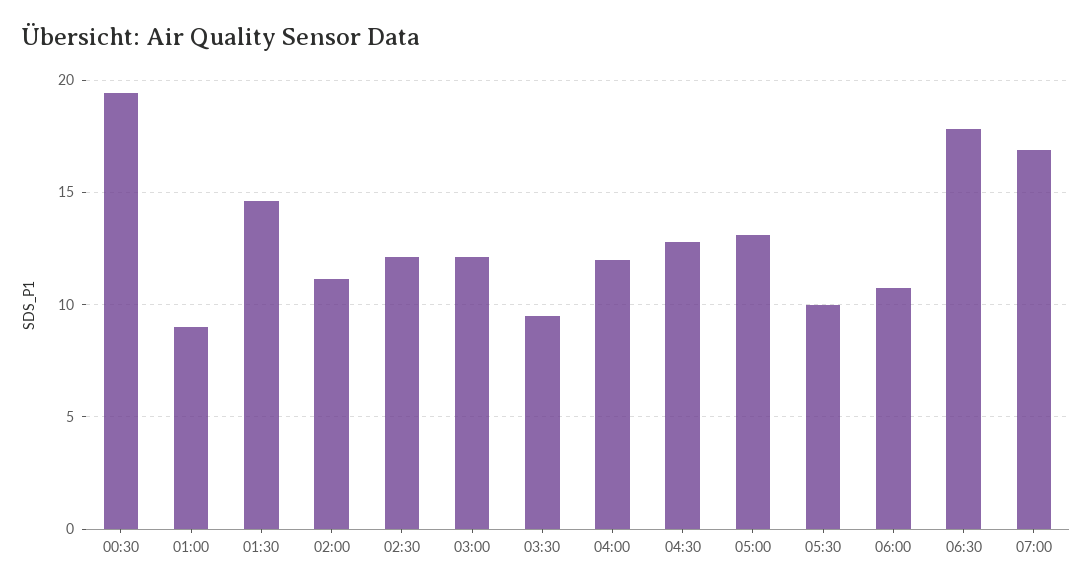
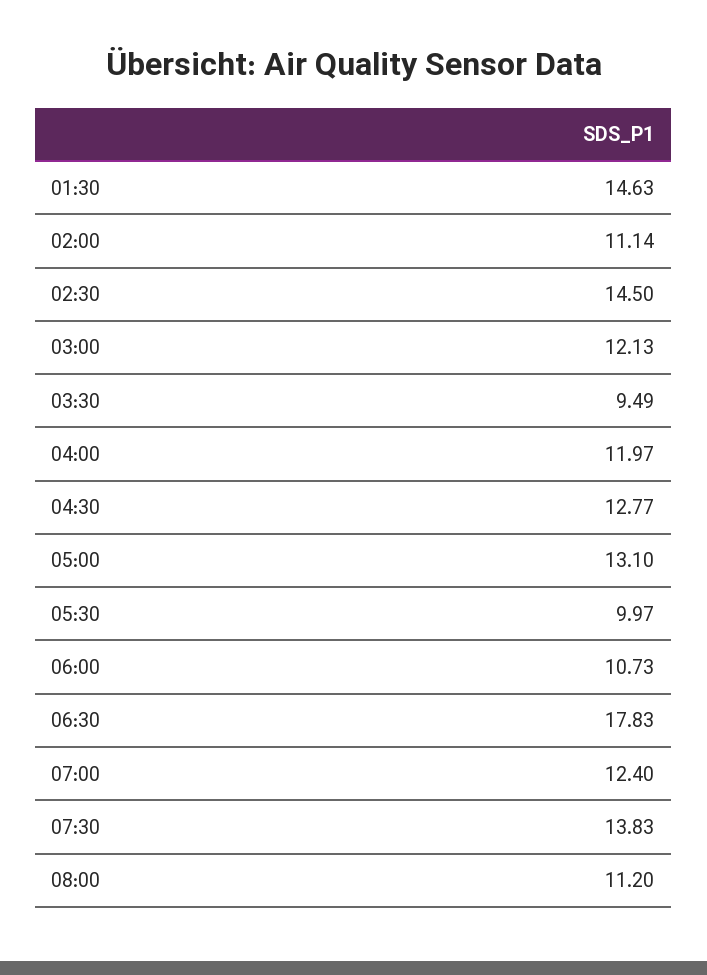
00:30: 19.5 -> none
01:00: 9 -> none
02:30: 12 -> 14.5
07:00: 17 -> 12.4
07:30: none -> 13.83
08:00: none -> 11.2

